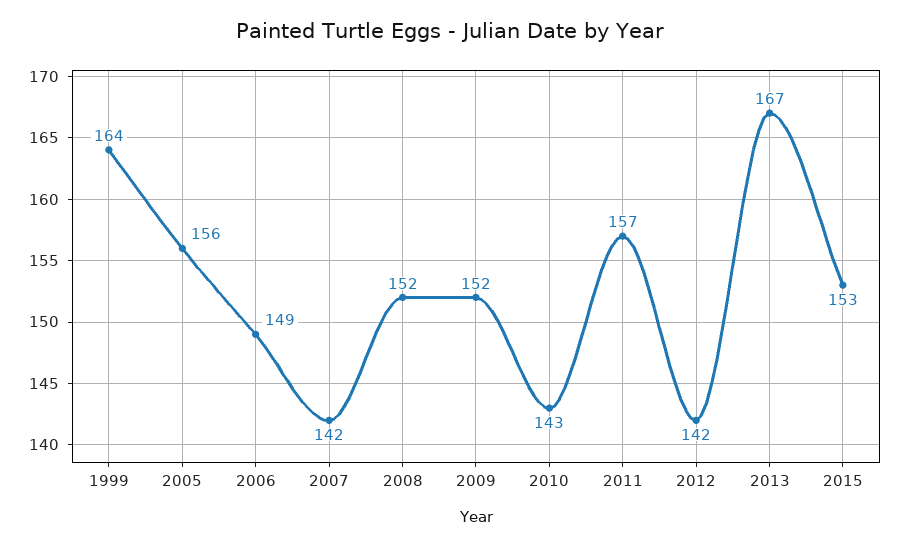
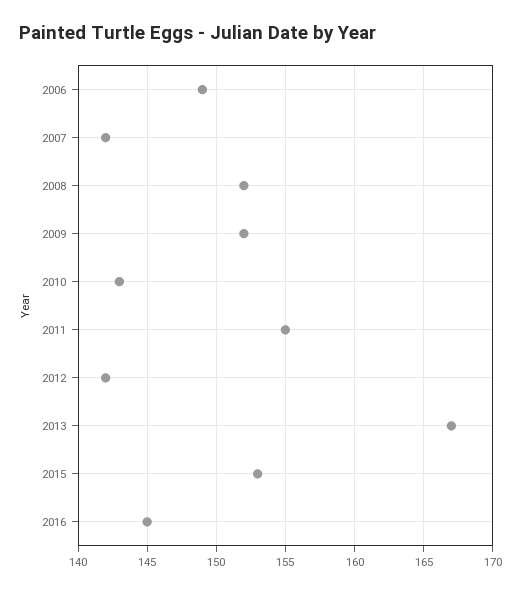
1999: 164 -> none
2005: 156 -> none
2011: 157 -> 155
2016: none -> 145

